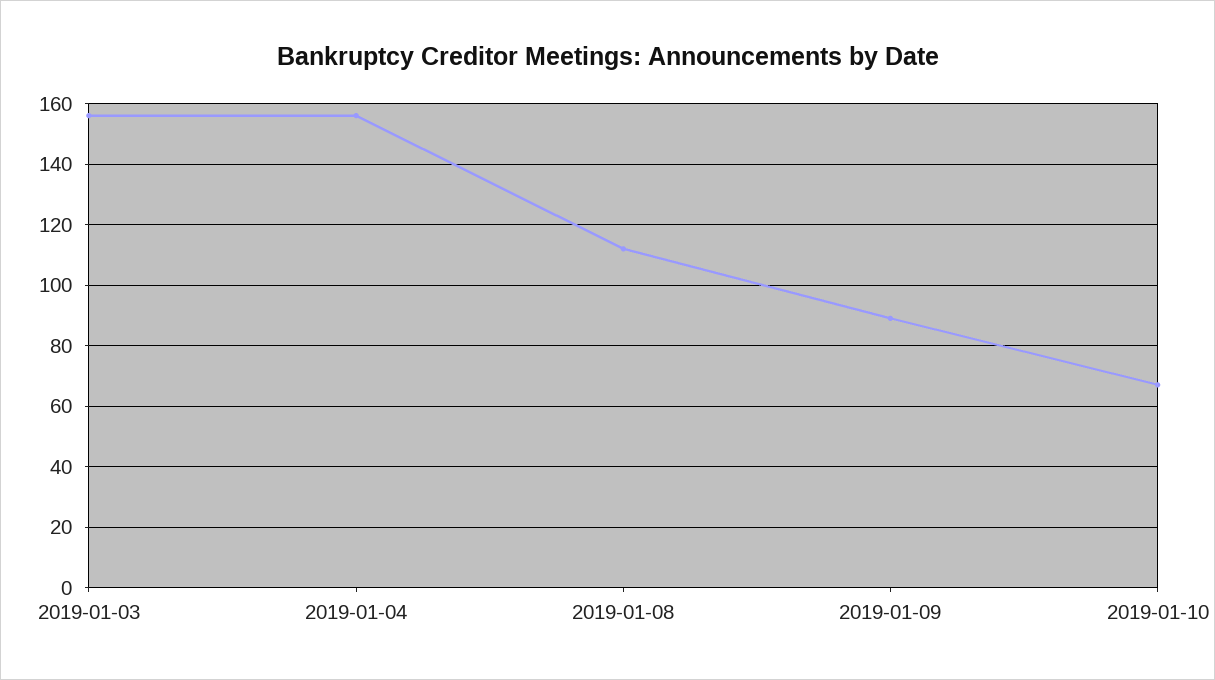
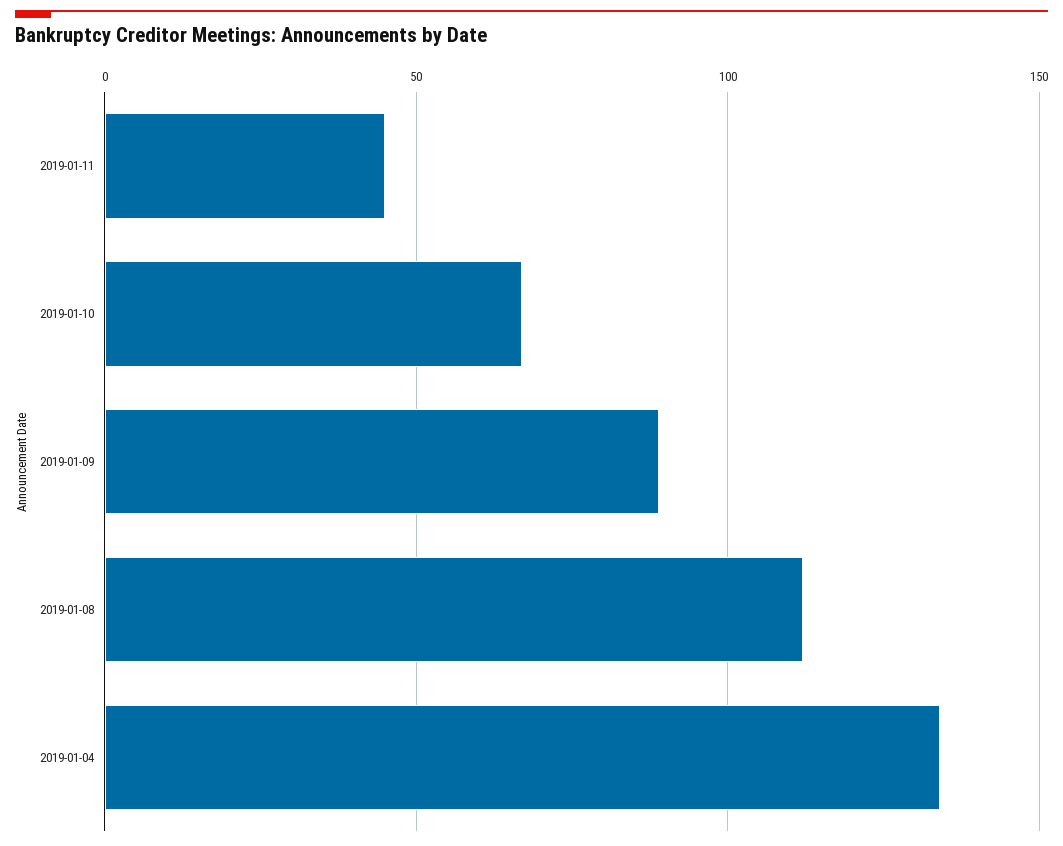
2019-01-03: 155 -> none
2019-01-04: 155 -> 135
2019-01-11: none -> 45

